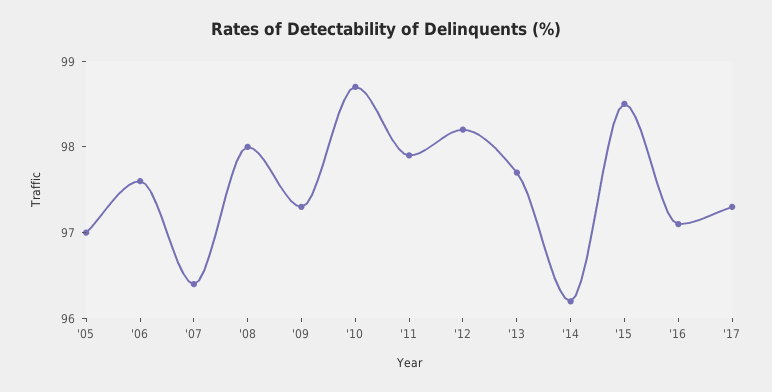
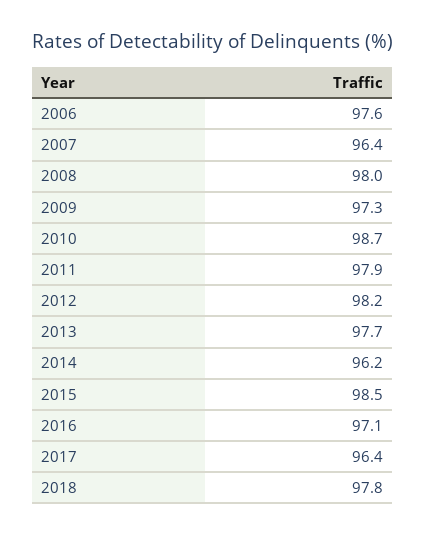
'05: 97 -> none
'17: 97.3 -> 96.4
2018: none -> 97.8

